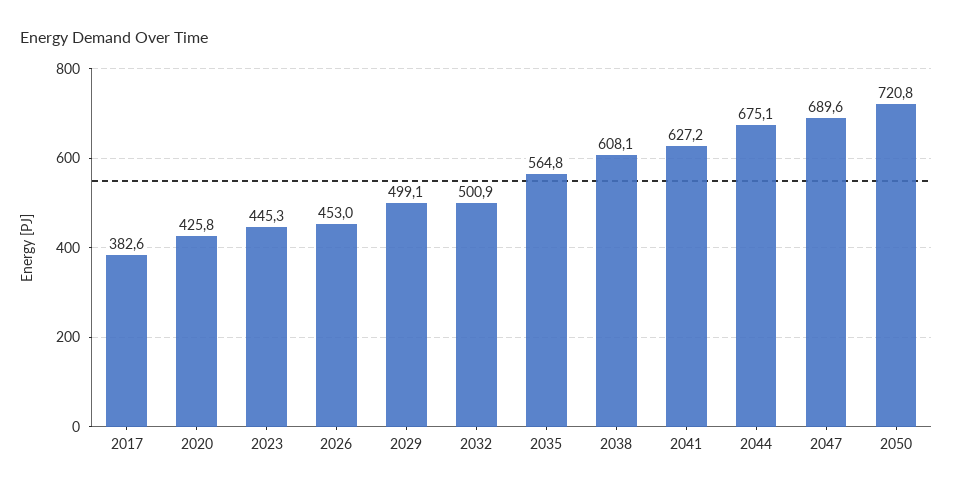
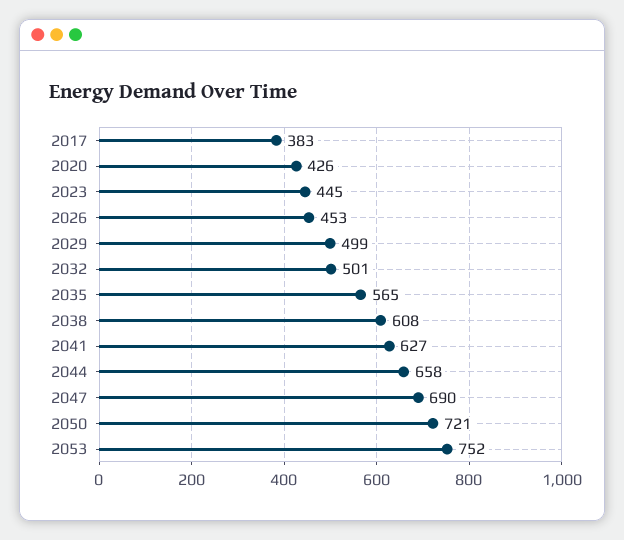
2044: 675.1 -> 658
2053: none -> 752

